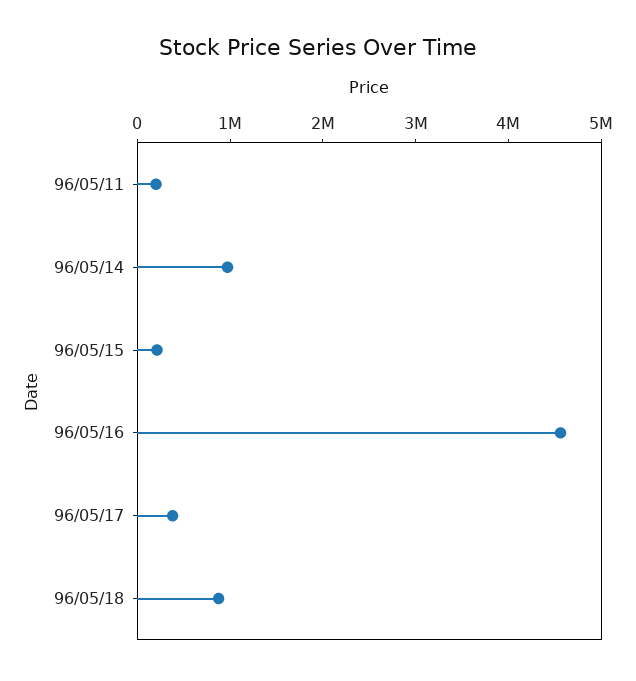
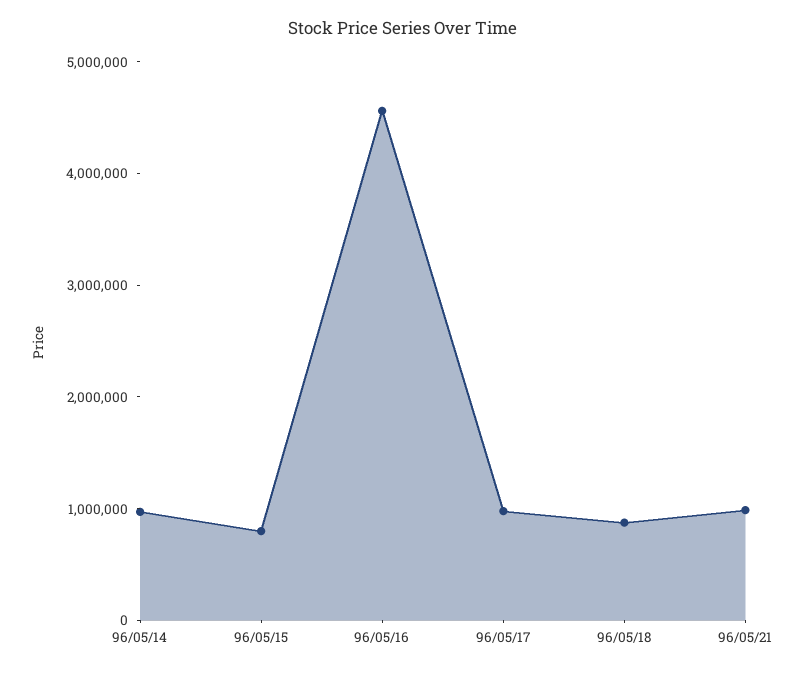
96/05/11: 200000 -> none
96/05/15: 200000 -> 800000
96/05/17: 400000 -> 1000000
96/05/21: none -> 1000000

